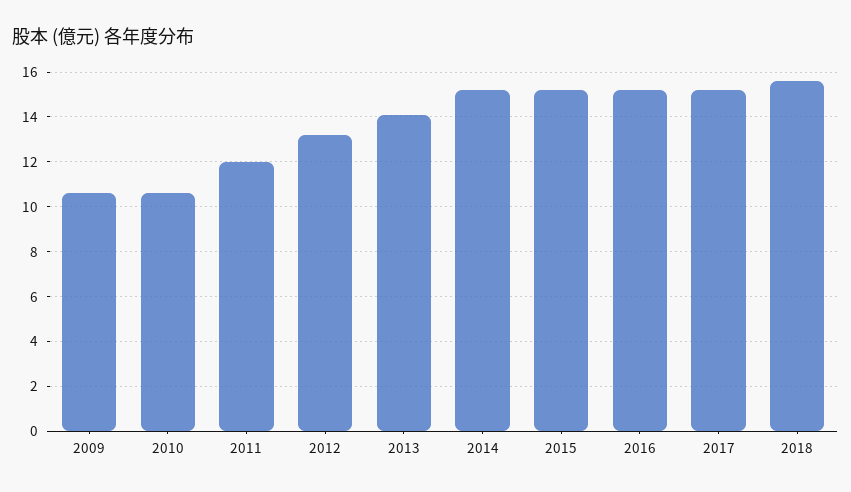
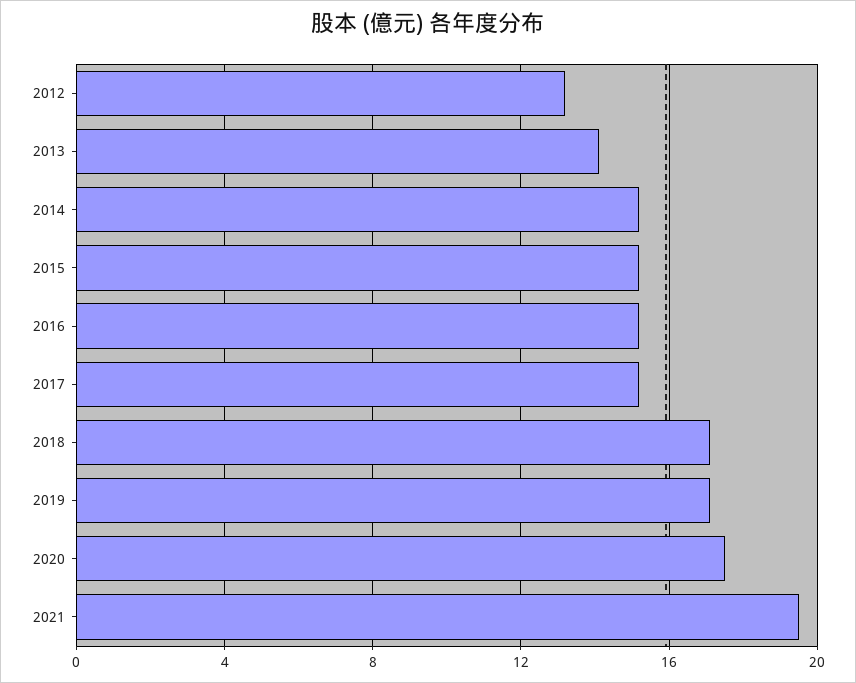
2009: 10.5 -> none
2010: 10.5 -> none
2011: 12 -> none
2018: 15.5 -> 17
2019: none -> 17
2020: none -> 17.5
2021: none -> 19.5

